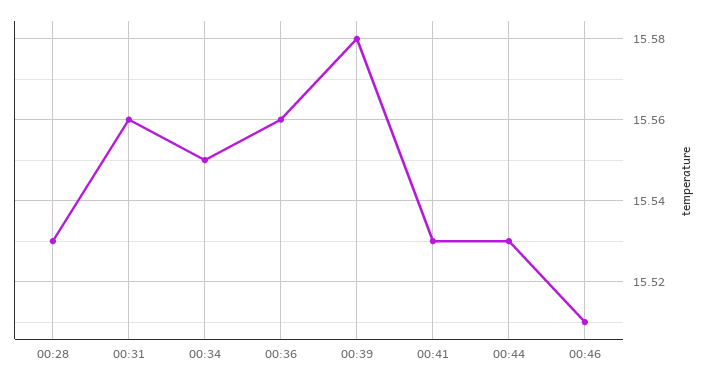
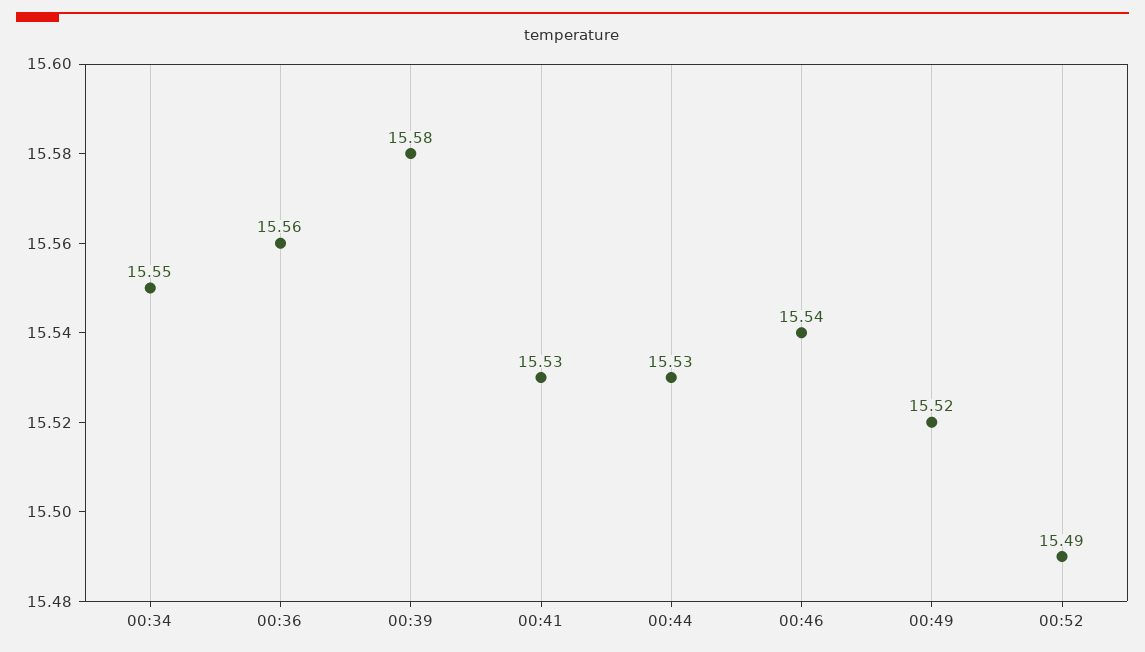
00:28: 15.53 -> none
00:31: 15.56 -> none
00:46: 15.51 -> 15.54
00:49: none -> 15.52
00:52: none -> 15.49

